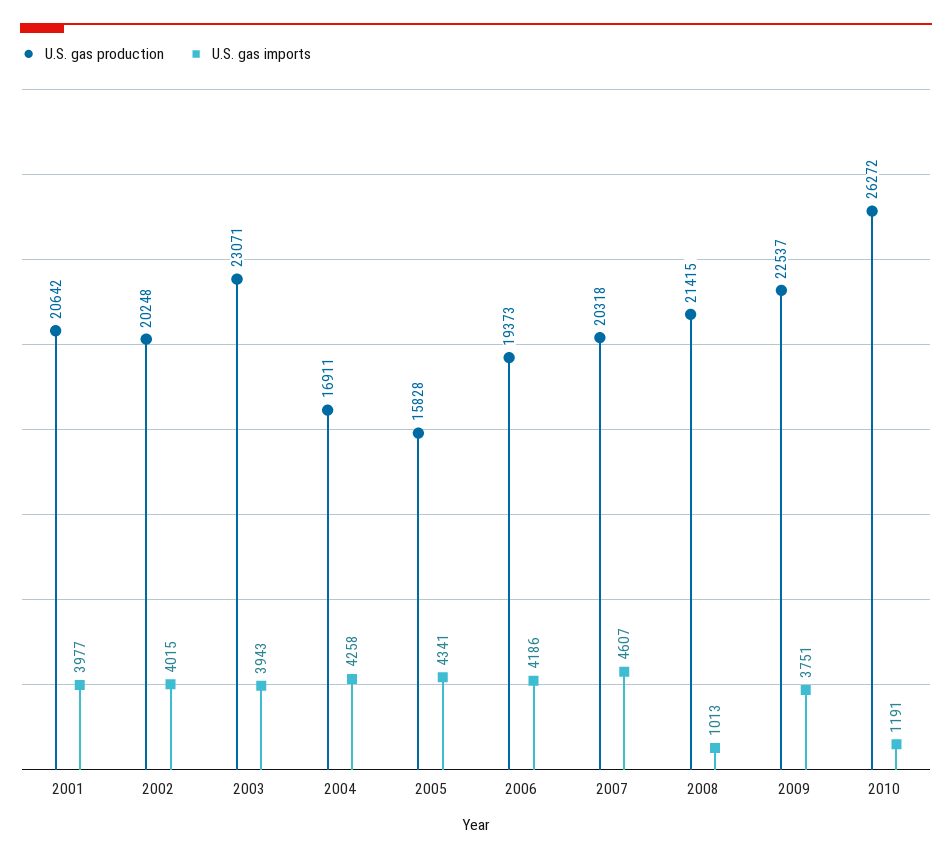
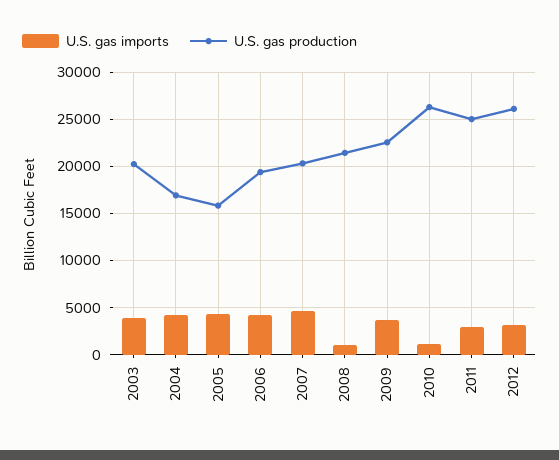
U.S. gas production, 2001: 20642 -> none
U.S. gas imports, 2001: 3977 -> none
U.S. gas production, 2002: 20248 -> none
U.S. gas imports, 2002: 4015 -> none
U.S. gas production, 2003: 23071 -> 20000
U.S. gas imports, 2011: none -> 3000
U.S. gas production, 2011: none -> 25000
U.S. gas imports, 2012: none -> 3000
U.S. gas production, 2012: none -> 26000

